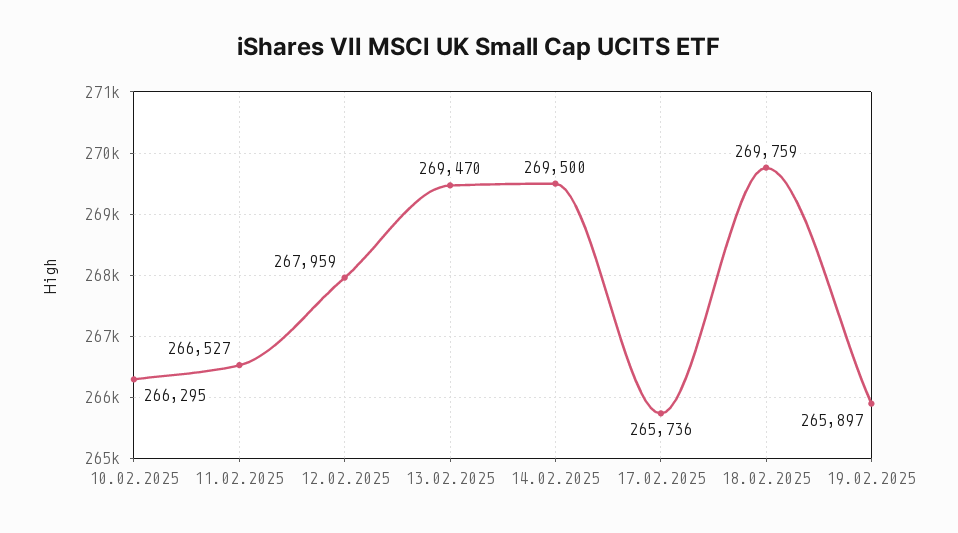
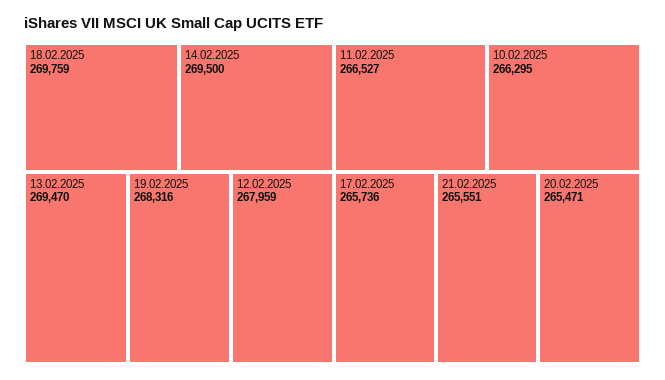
19.02.2025: 265897 -> 268316
21.02.2025: none -> 265551
20.02.2025: none -> 265471

